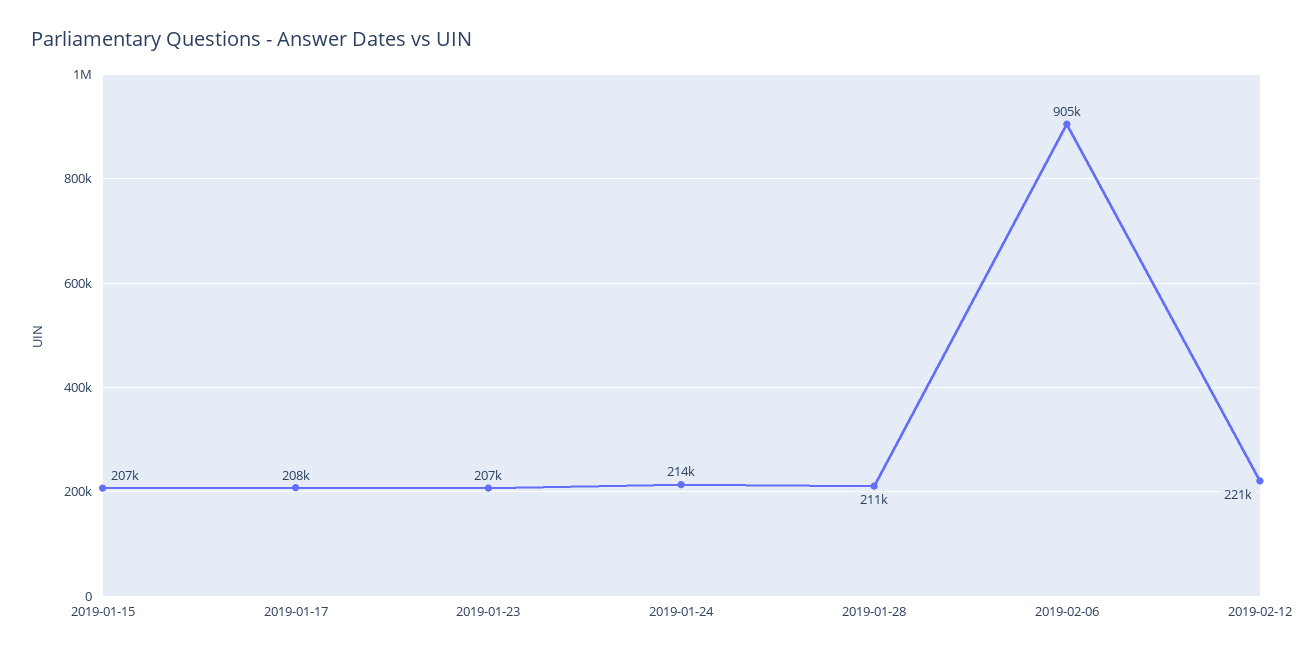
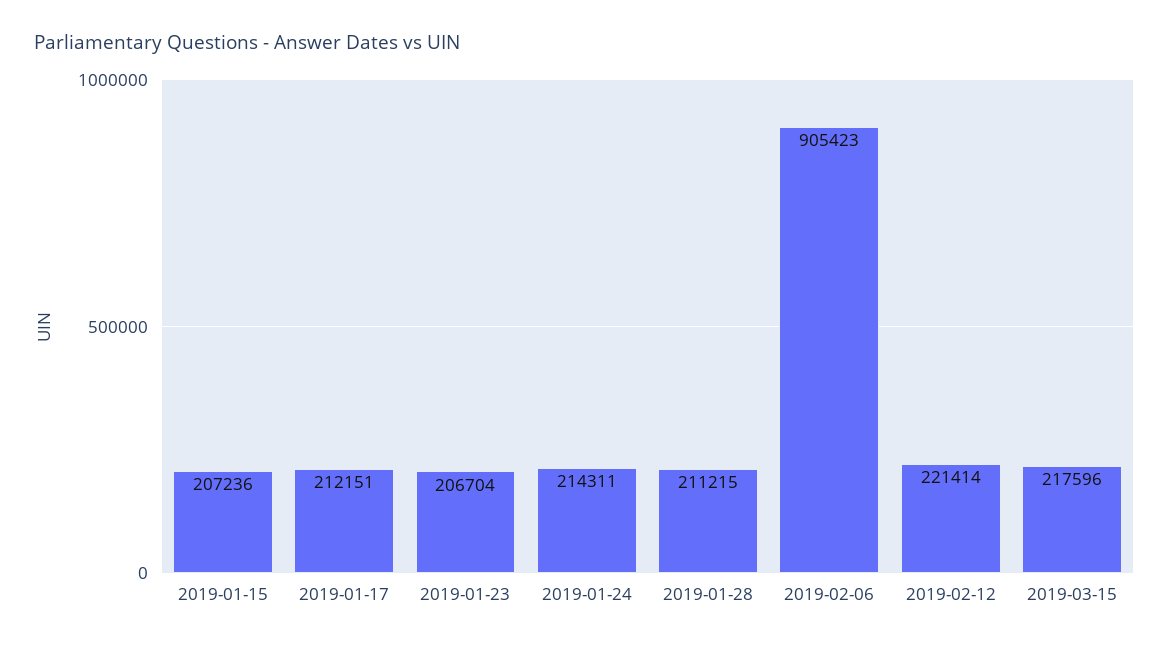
2019-01-17: 208000 -> 212151
2019-03-15: none -> 217596

